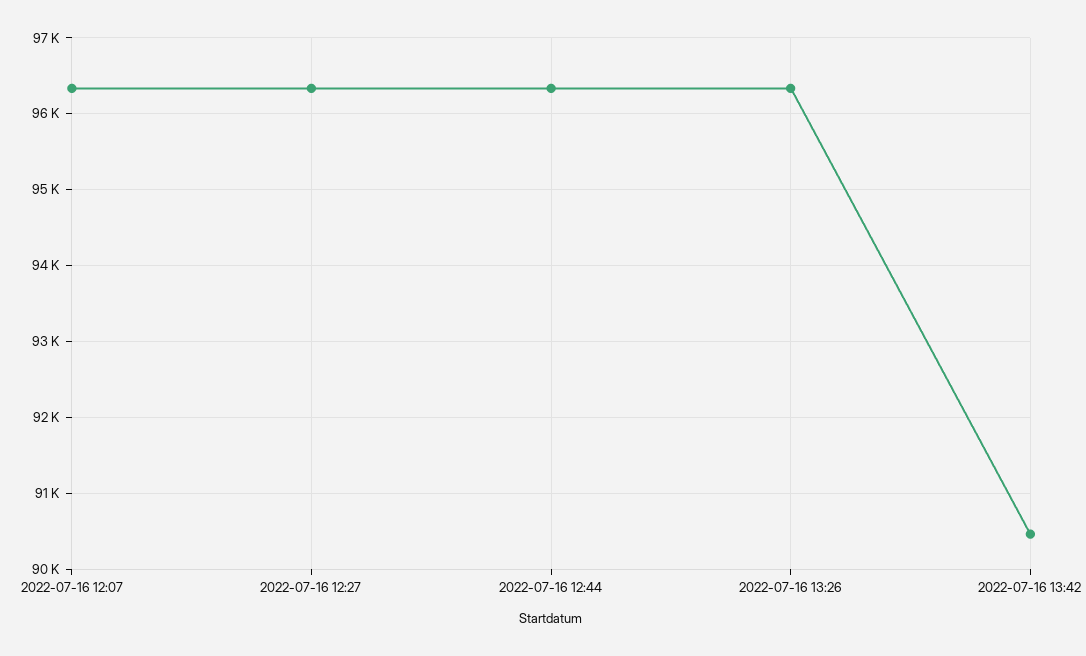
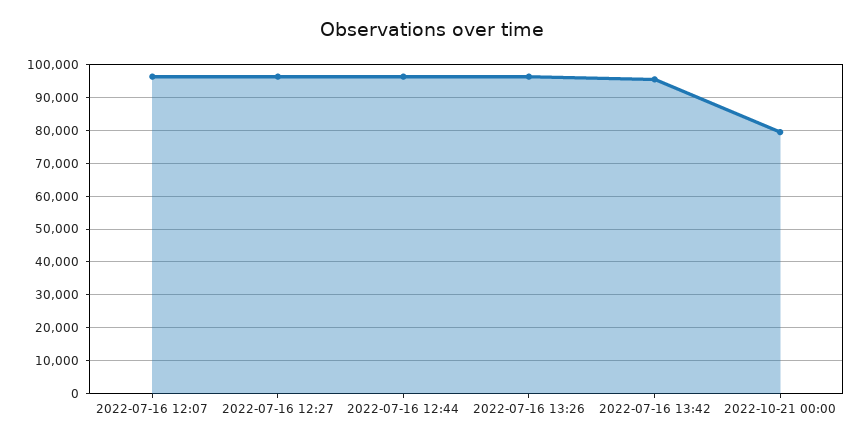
2022-07-16 13:42: 90500 -> 96000
2022-10-21 00:00: none -> 80000

